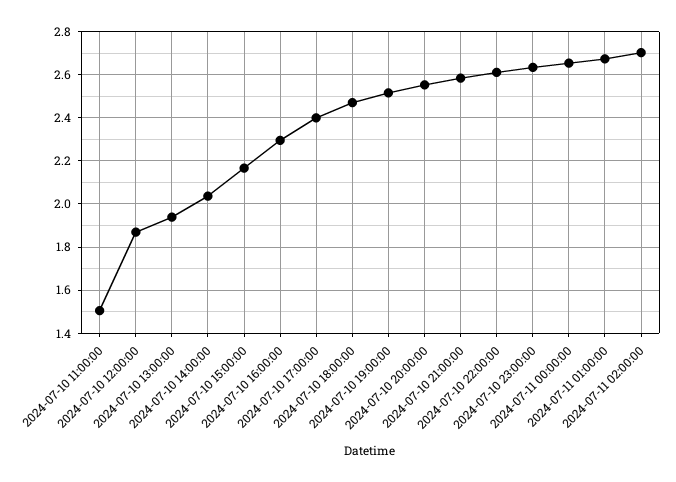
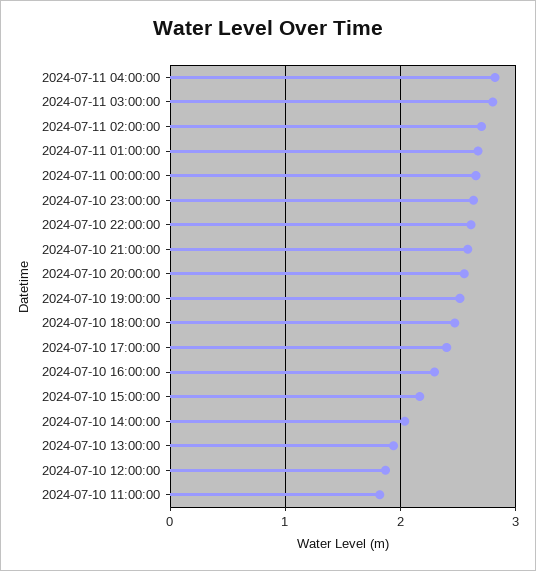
2024-07-10 11:00:00: 1.5 -> 1.8
2024-07-11 04:00:00: none -> 2.8
2024-07-11 03:00:00: none -> 2.8

